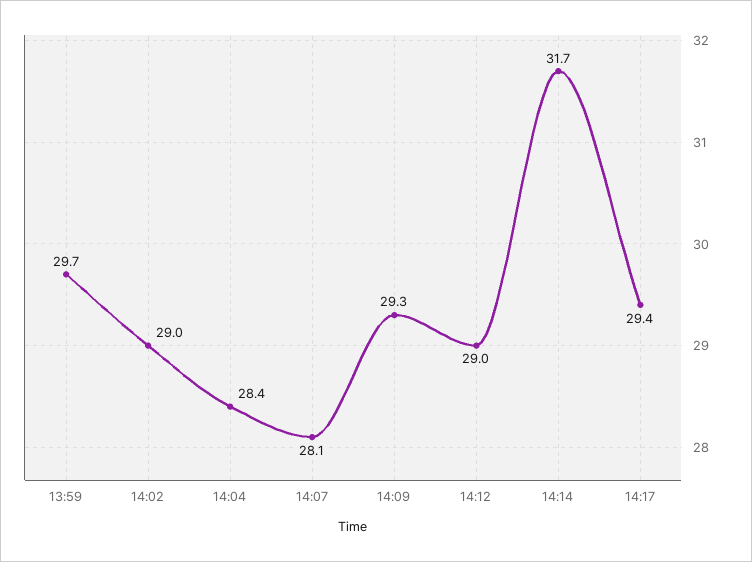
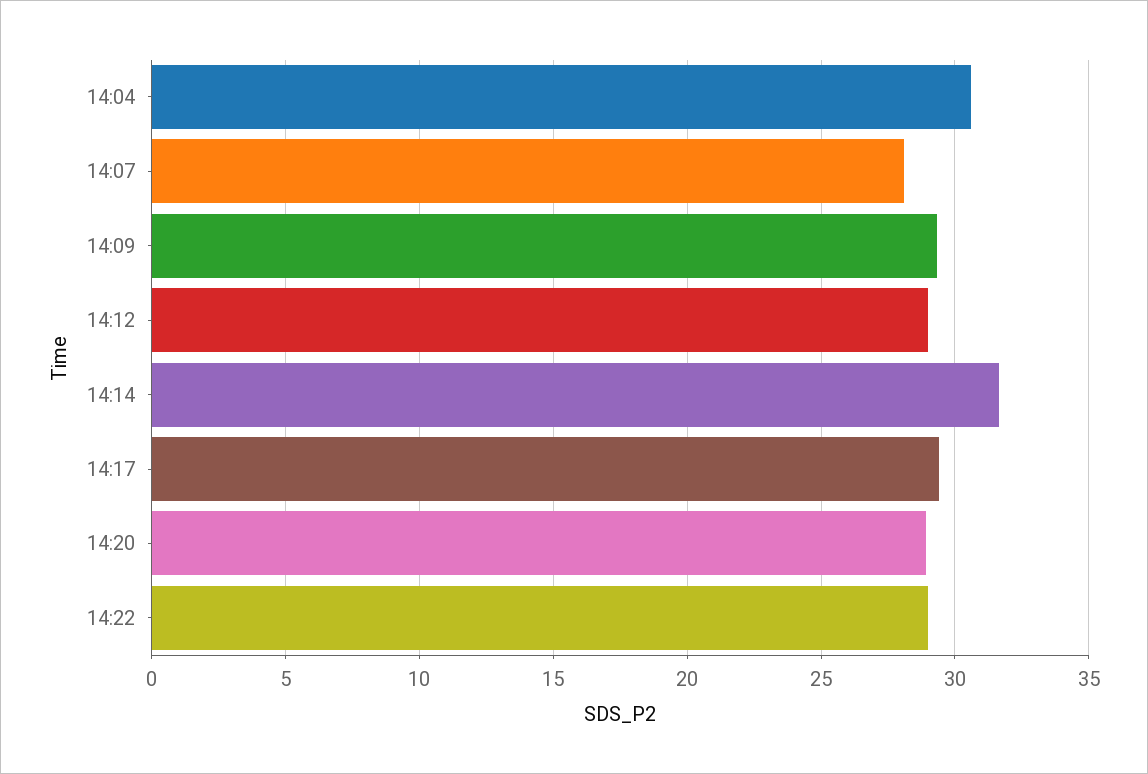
13:59: 29.7 -> none
14:02: 29 -> none
14:04: 28.4 -> 30.5
14:20: none -> 29
14:22: none -> 29

